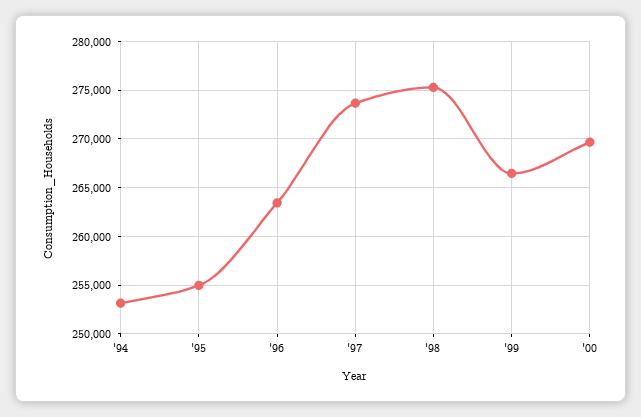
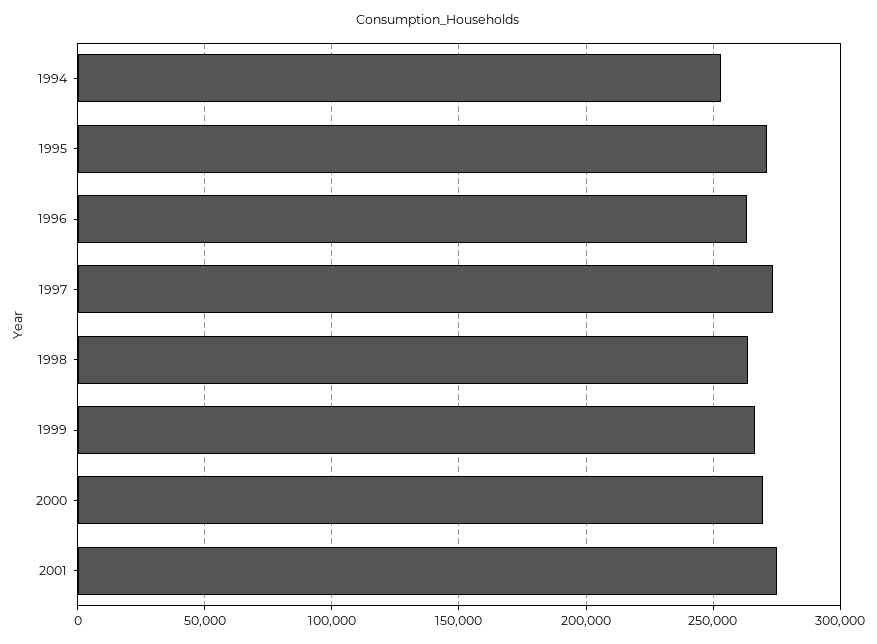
'95: 255000 -> 270000
'98: 275000 -> 265000
2001: none -> 275000

